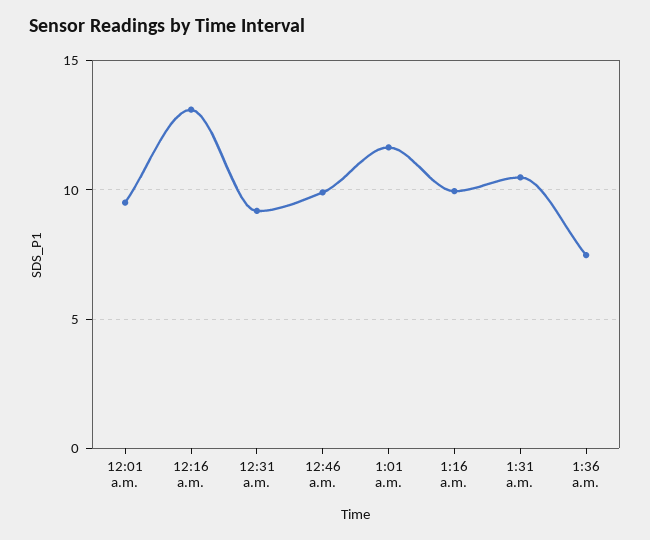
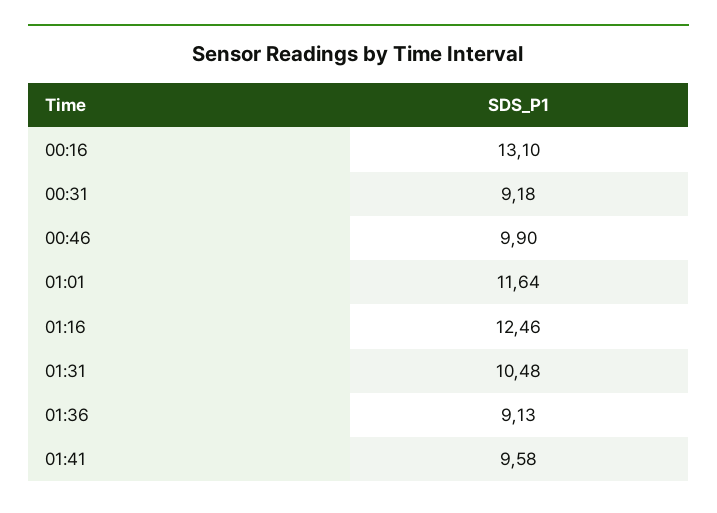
12:01 a.m.: 9.5 -> none
1:16 a.m.: 10 -> 12.46
1:36 a.m.: 7.5 -> 9.13
01:41: none -> 9.58

